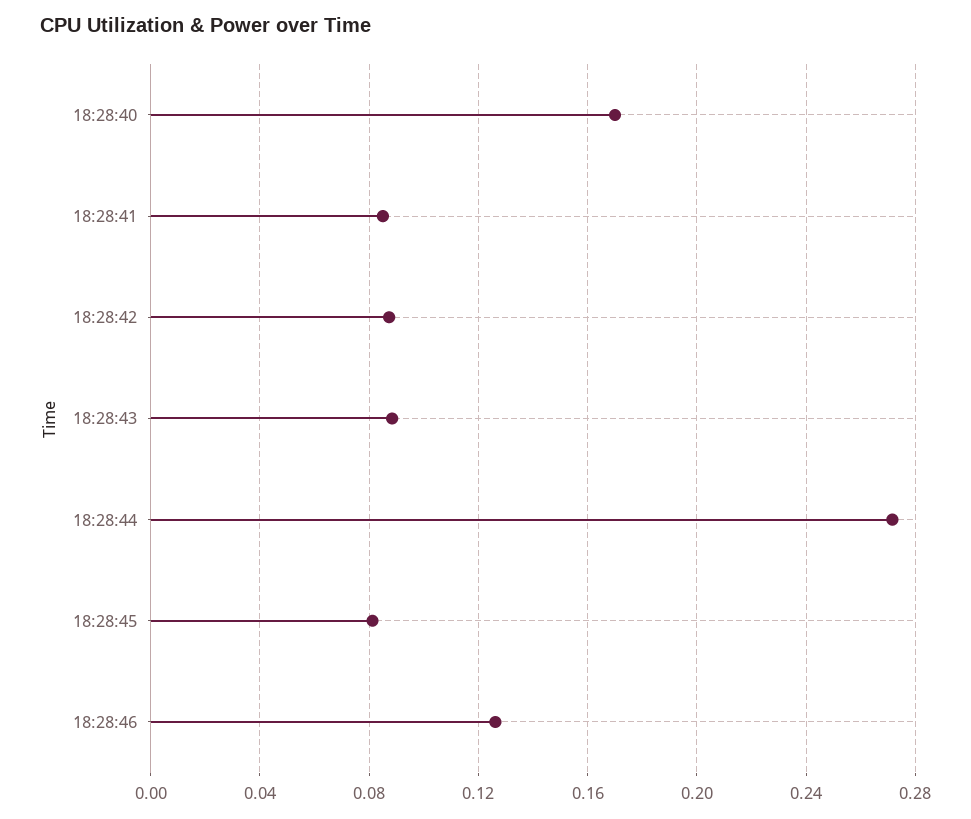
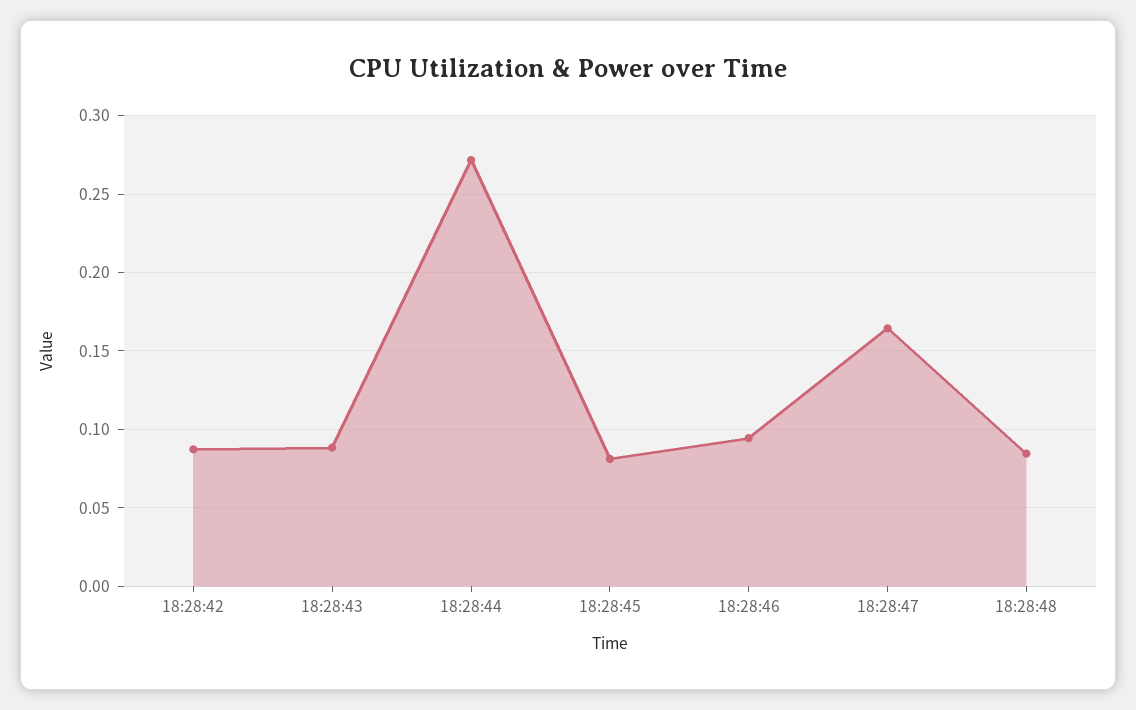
18:28:40: 0.17 -> none
18:28:41: 0.085 -> none
18:28:46: 0.125 -> 0.095
18:28:47: none -> 0.165
18:28:48: none -> 0.085

